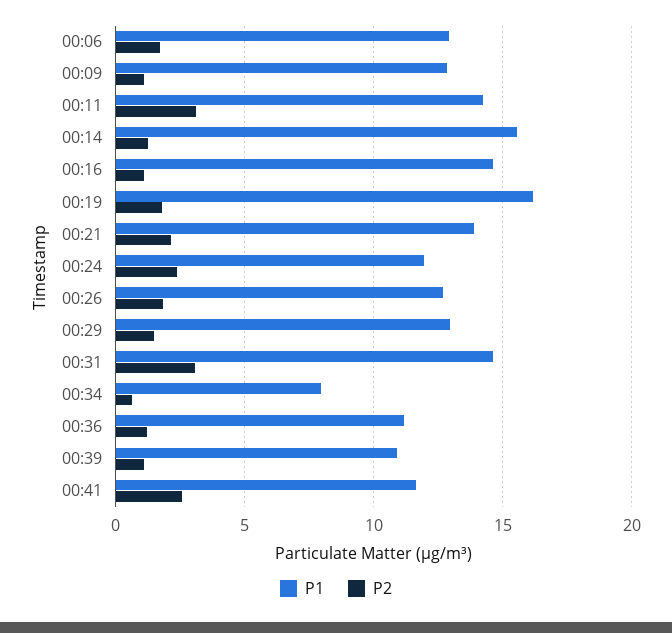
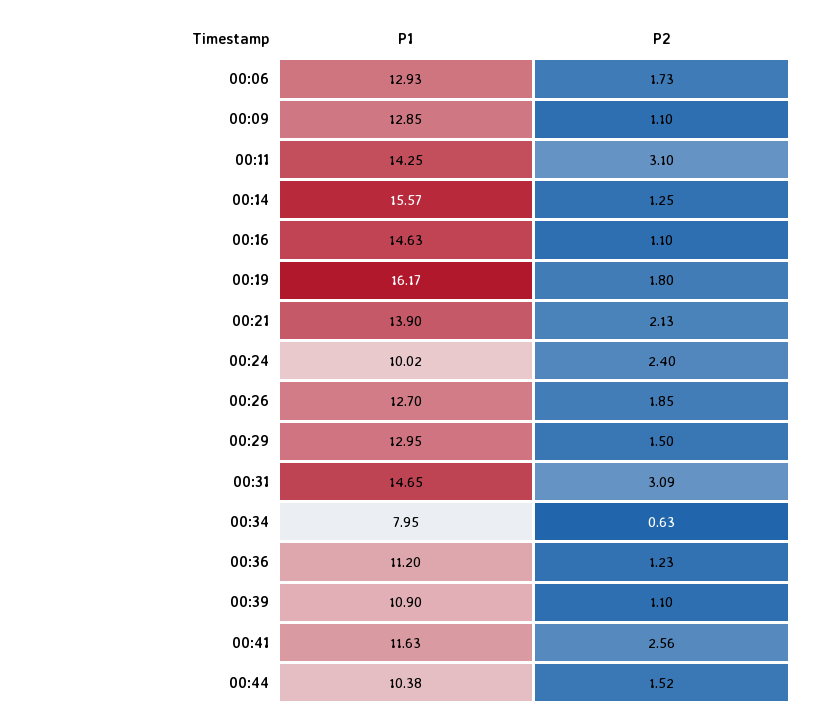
P1, 00:24: 12 -> 10.02
P1, 00:44: none -> 10.38
P2, 00:44: none -> 1.52

